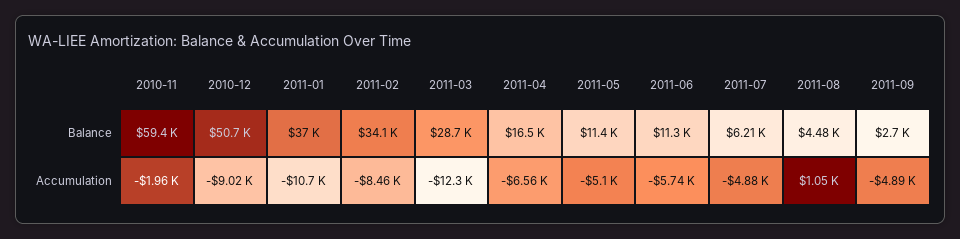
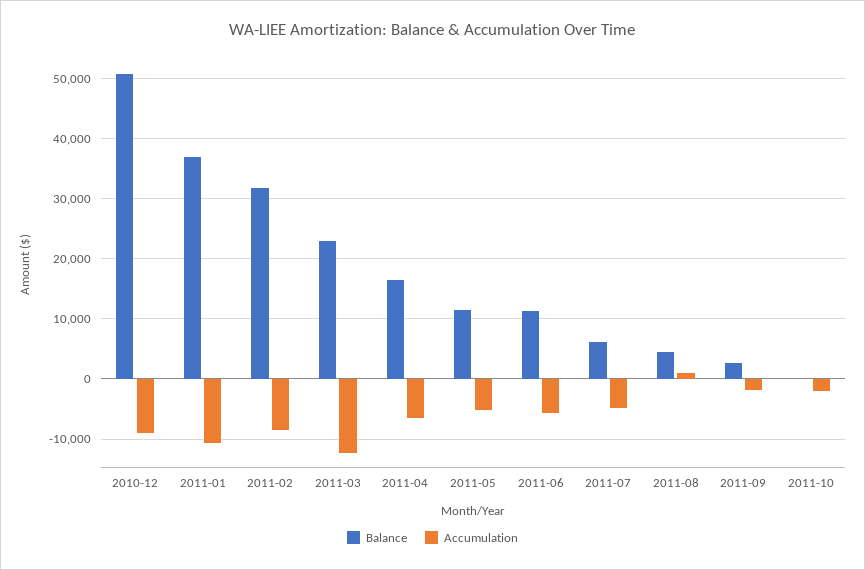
Balance, 2010-11: 59400 -> none
Balance, 2011-02: 34100 -> 32000
Balance, 2011-03: 28700 -> 23000
Accumulation, 2010-11: -1960 -> none
Accumulation, 2011-09: -4890 -> -2000
Balance, 2011-10: none -> 0
Accumulation, 2011-10: none -> -2000

